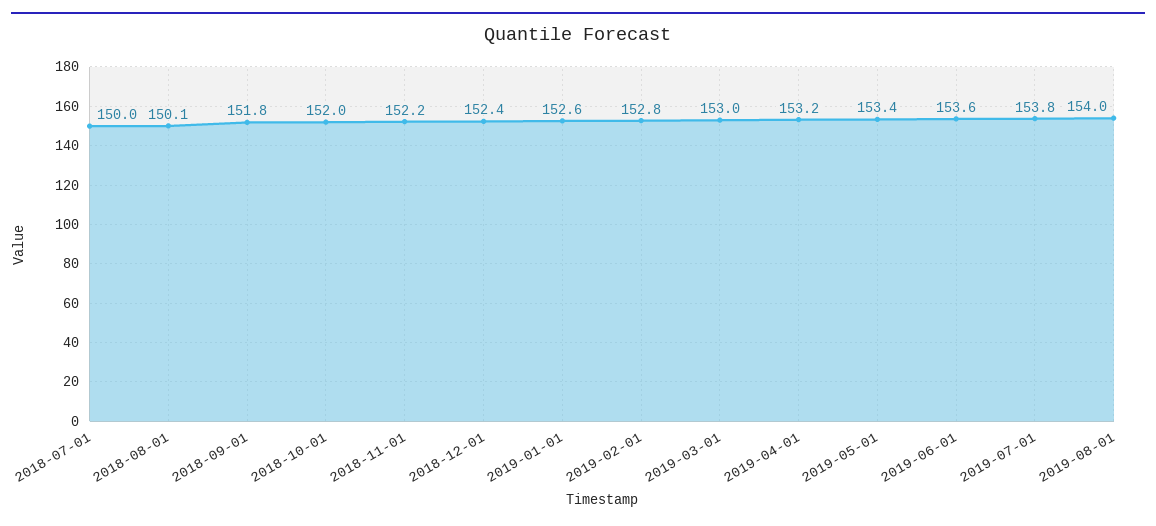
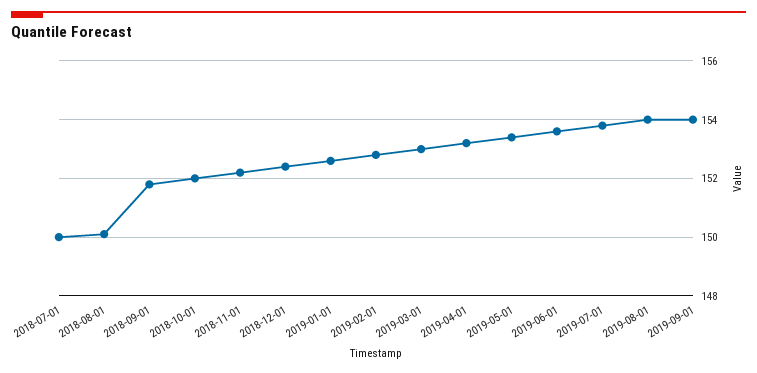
2019-09-01: none -> 154

